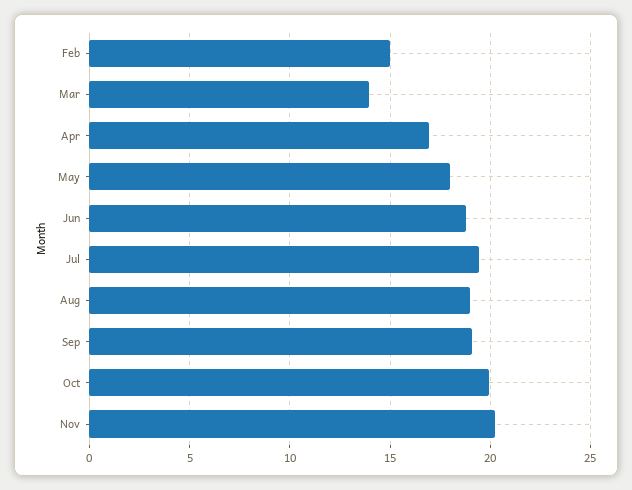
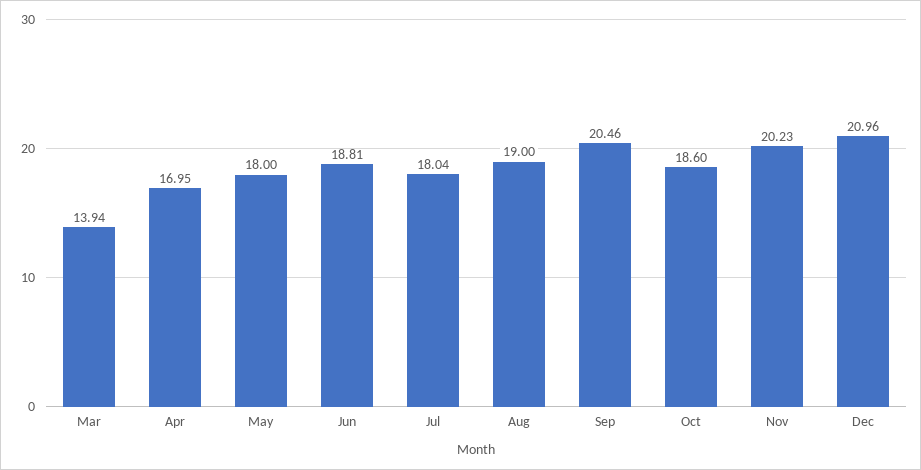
Feb: 15 -> none
Jul: 19.5 -> 18.04
Sep: 19 -> 20.46
Oct: 20 -> 18.6
Dec: none -> 20.96

